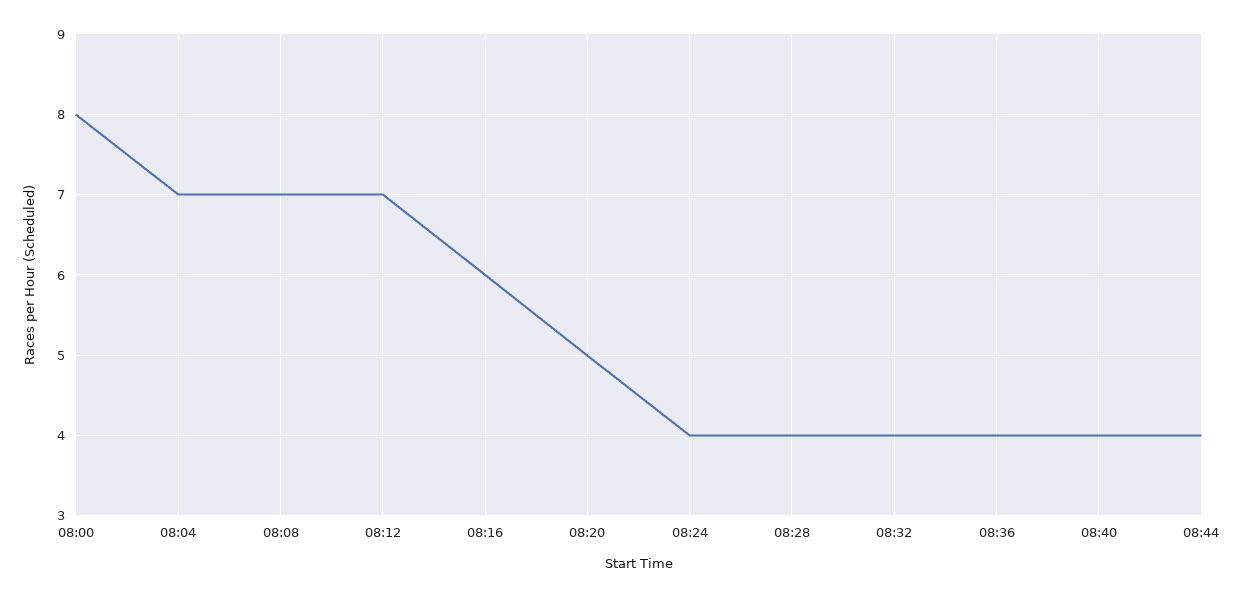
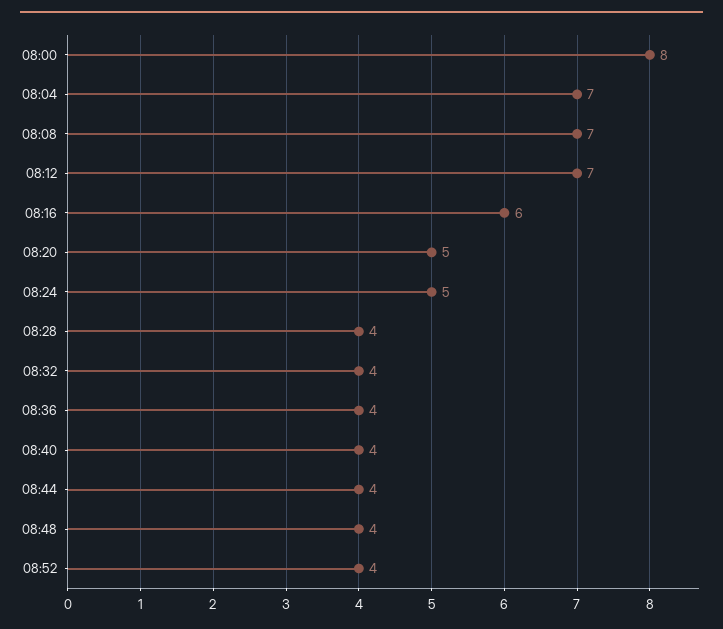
08:24: 4 -> 5
08:48: none -> 4
08:52: none -> 4

